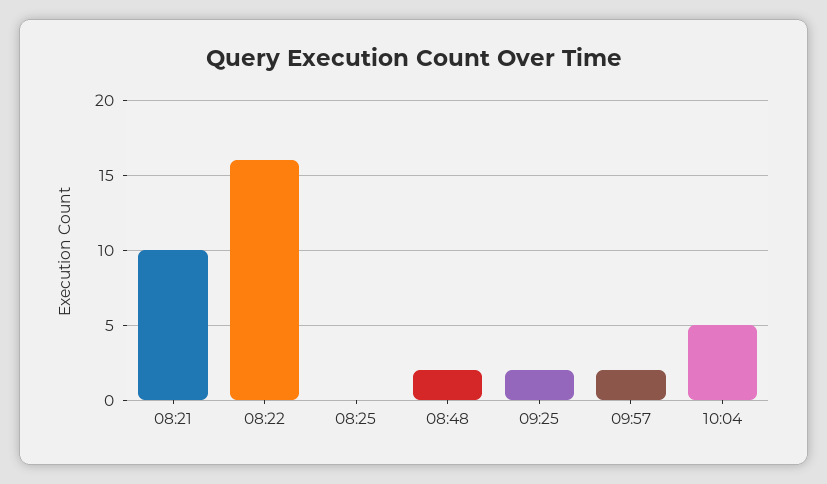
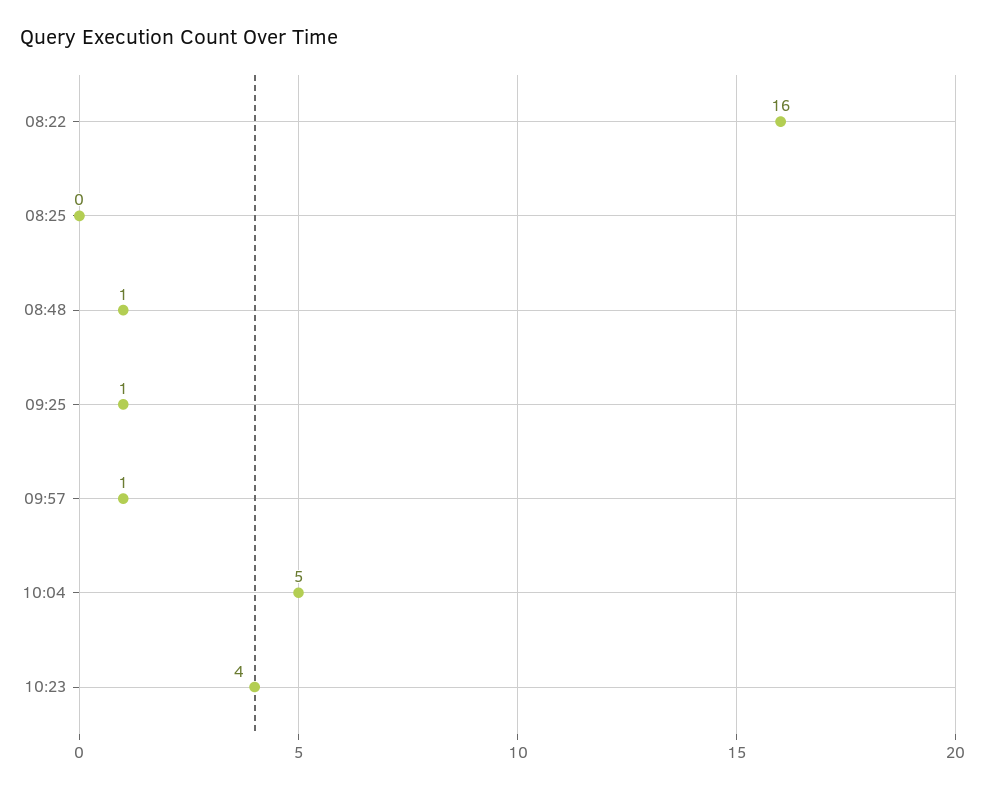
08:21: 10 -> none
08:48: 2 -> 1
09:25: 2 -> 1
09:57: 2 -> 1
10:23: none -> 4

